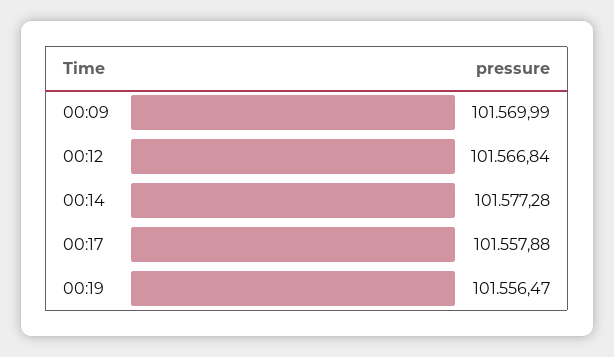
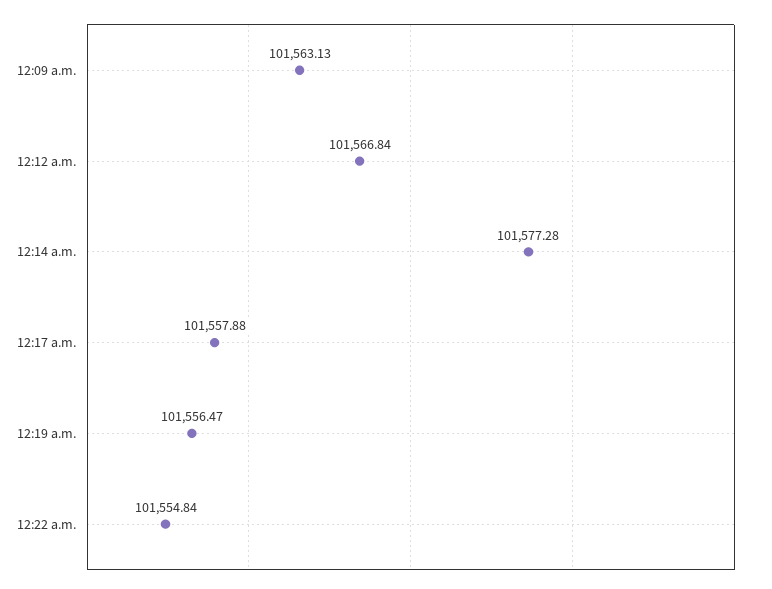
00:09: 101569.99 -> 101563.13
12:22 a.m.: none -> 101554.84

